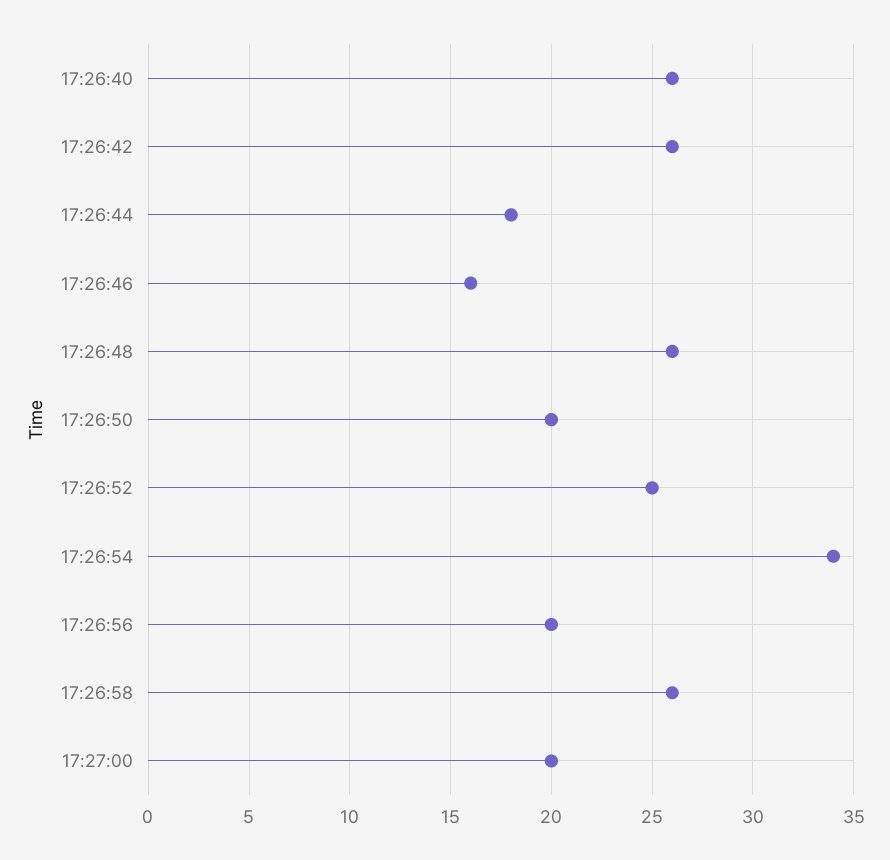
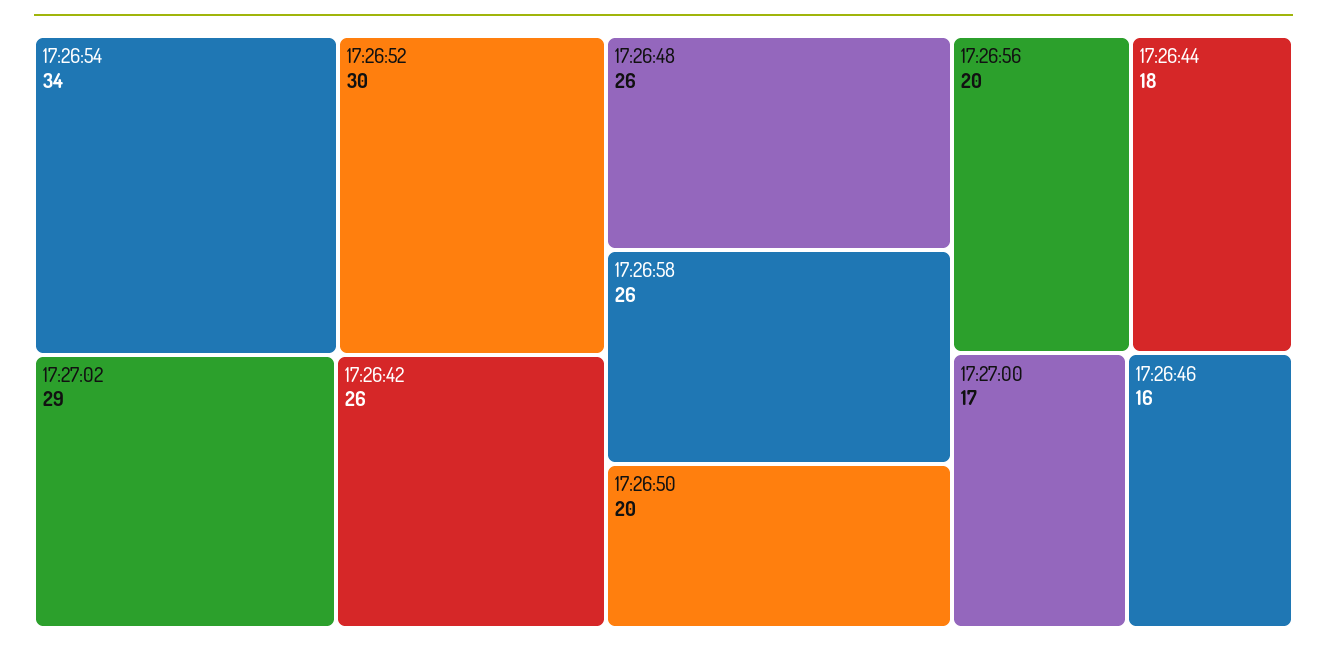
17:26:40: 26 -> none
17:26:52: 25 -> 30
17:27:00: 20 -> 17
17:27:02: none -> 29

